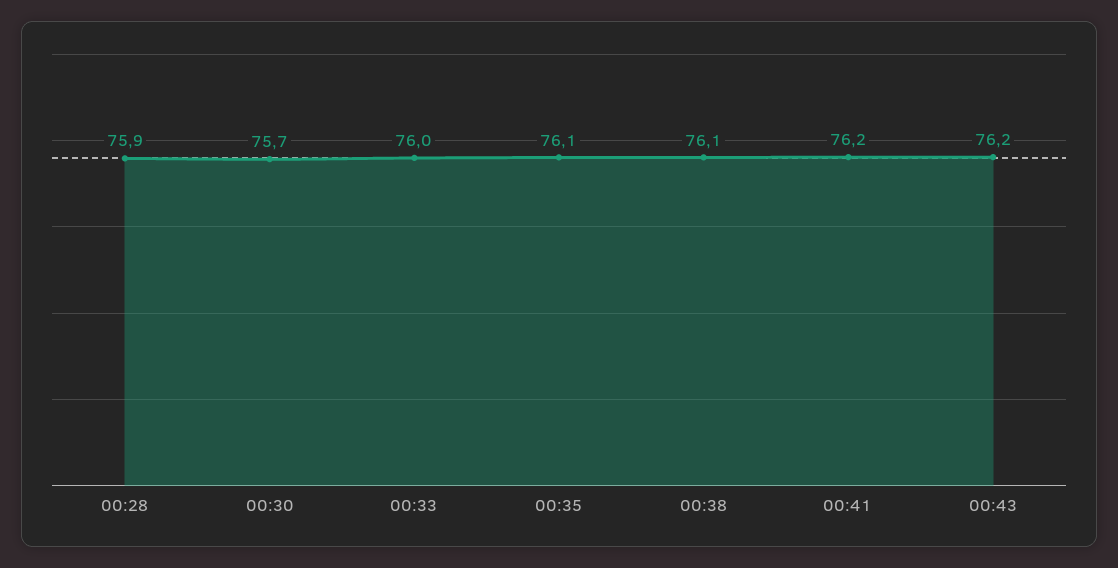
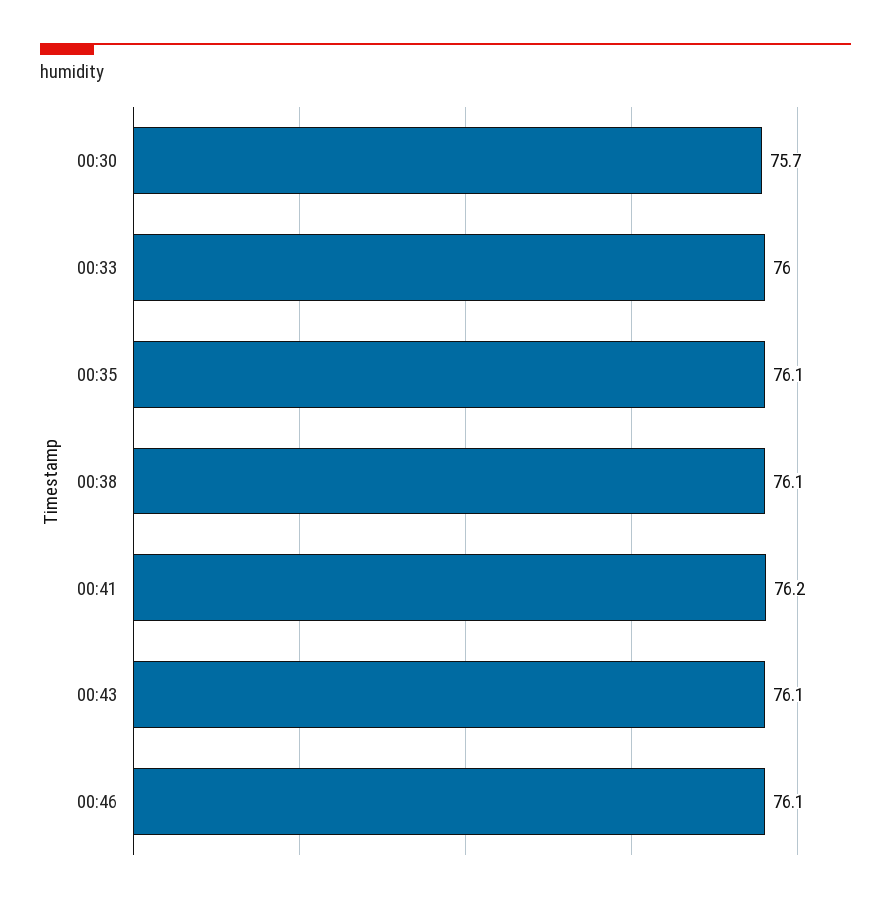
00:28: 75.9 -> none
00:43: 76.2 -> 76.1
00:46: none -> 76.1

